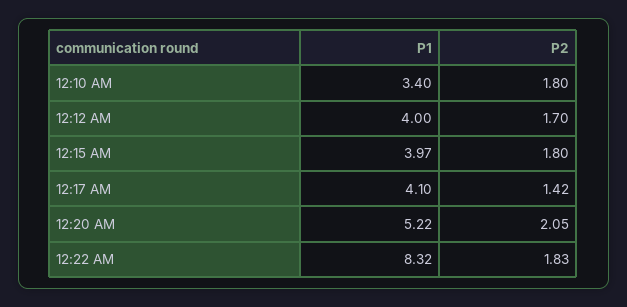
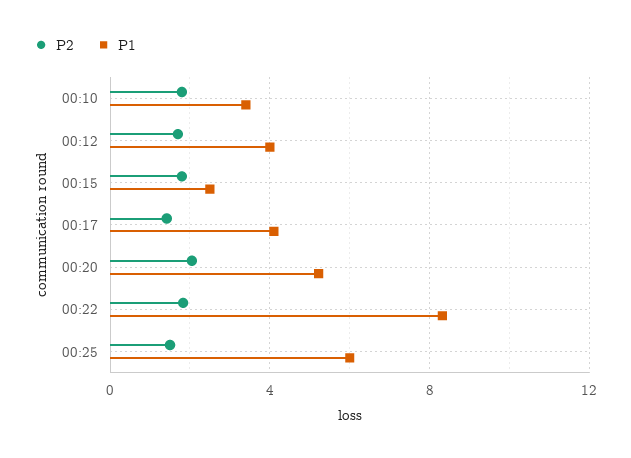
P1, 12:15 AM: 3.97 -> 2.5
P2, 00:25: none -> 1.5
P1, 00:25: none -> 6

